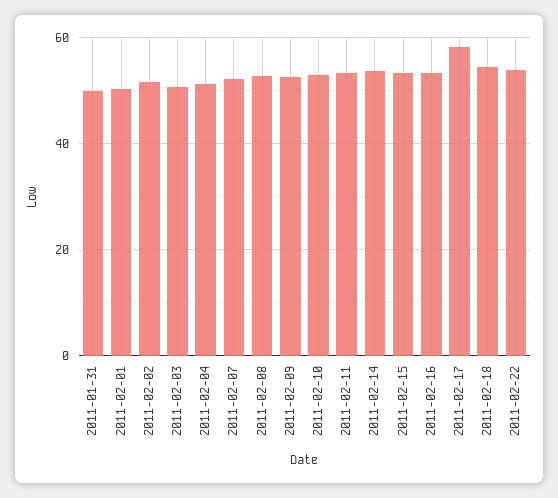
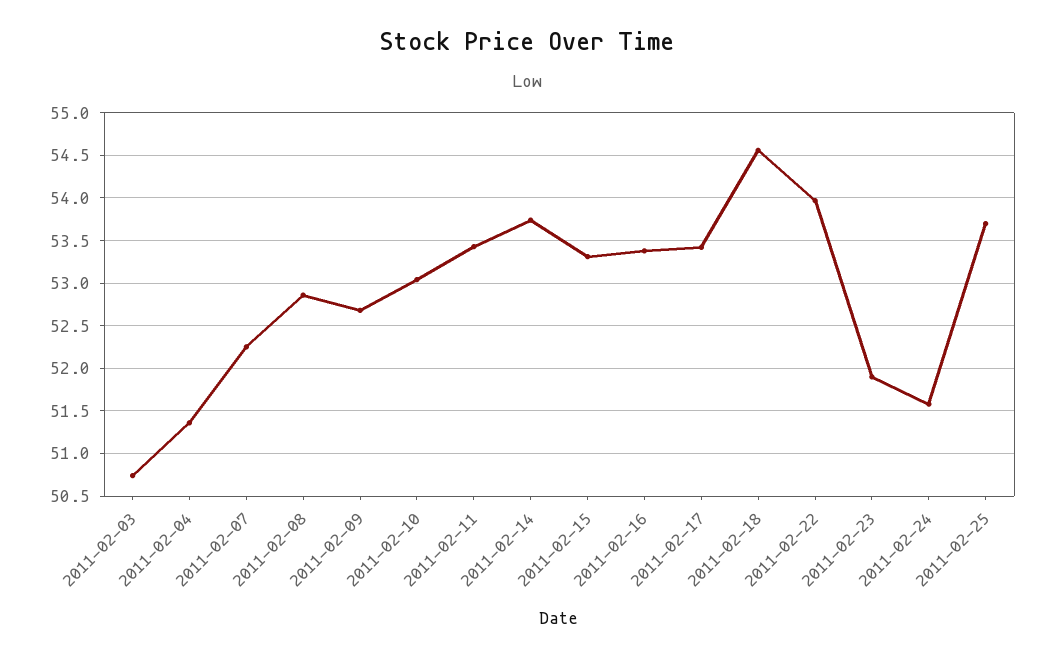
2011-01-31: 50 -> none
2011-02-01: 50 -> none
2011-02-02: 52 -> none
2011-02-17: 58 -> 53.4
2011-02-23: none -> 51.9
2011-02-24: none -> 51.6
2011-02-25: none -> 53.7

